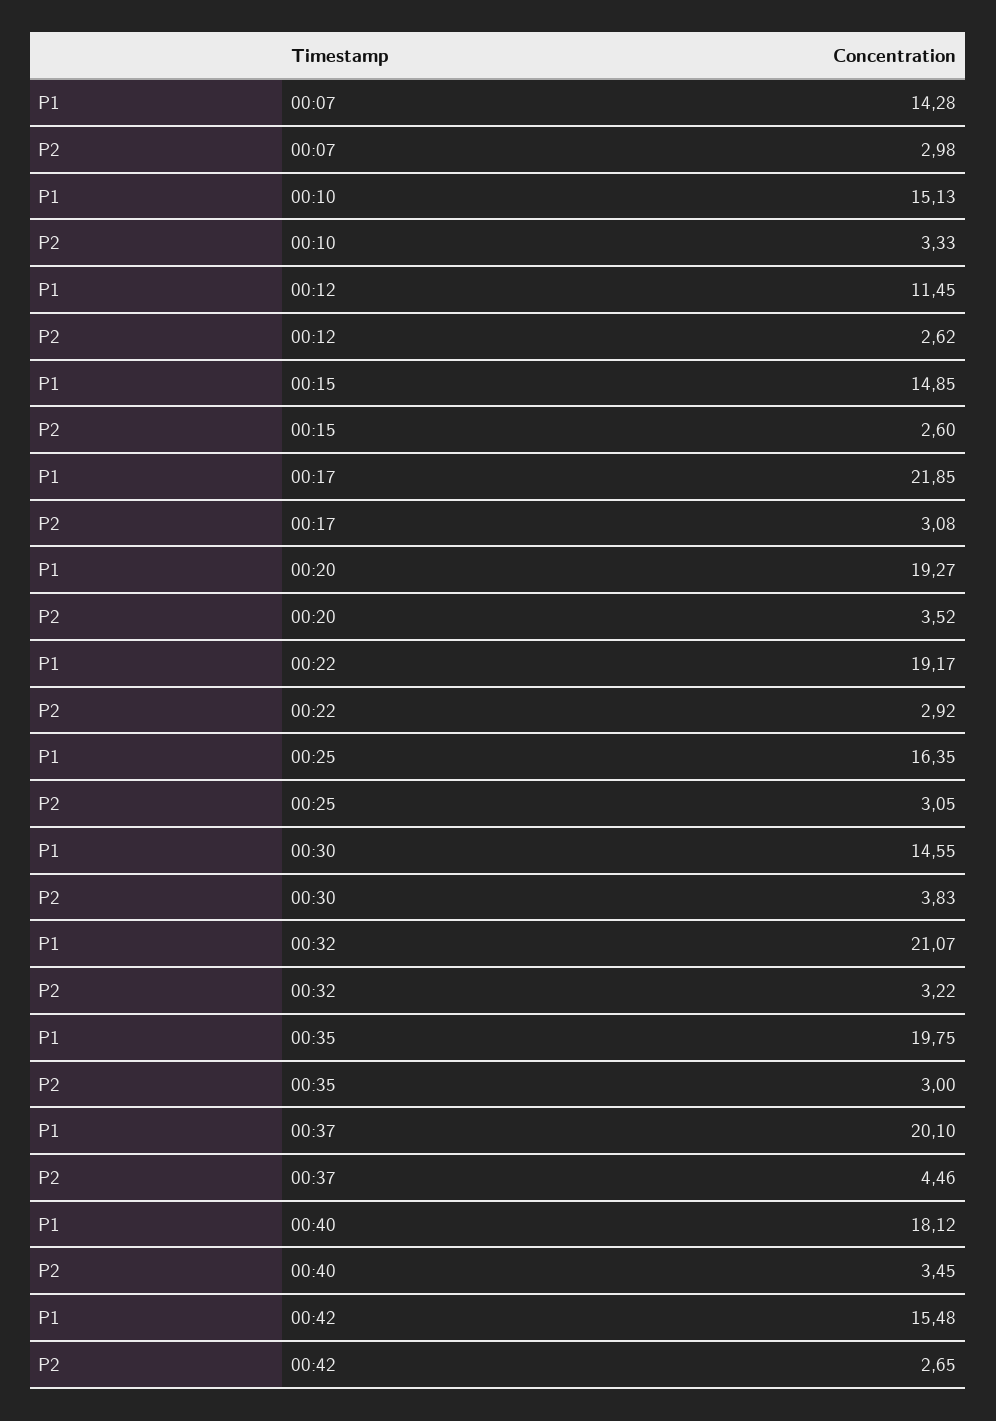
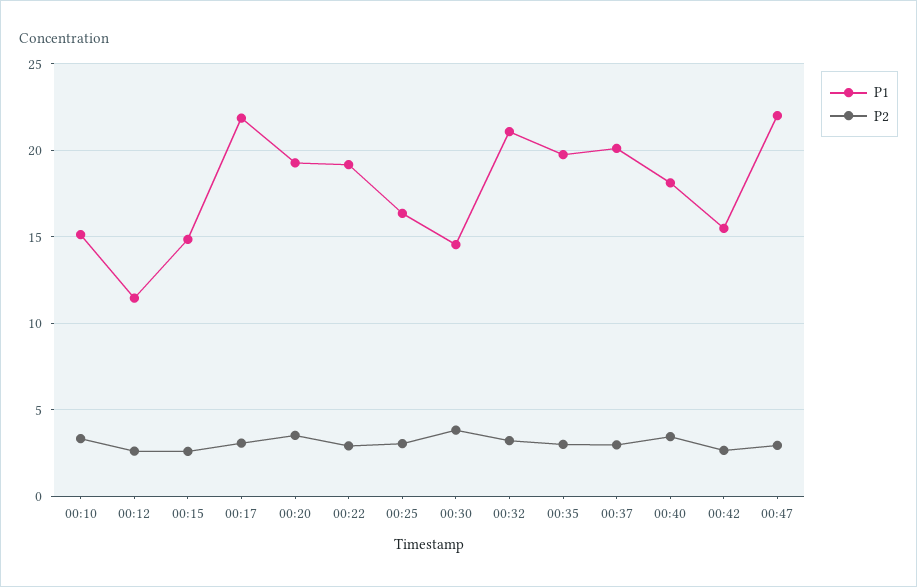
P1, 00:07: 14.28 -> none
P2, 00:07: 2.98 -> none
P2, 00:37: 4.46 -> 3
P1, 00:47: none -> 22
P2, 00:47: none -> 3

